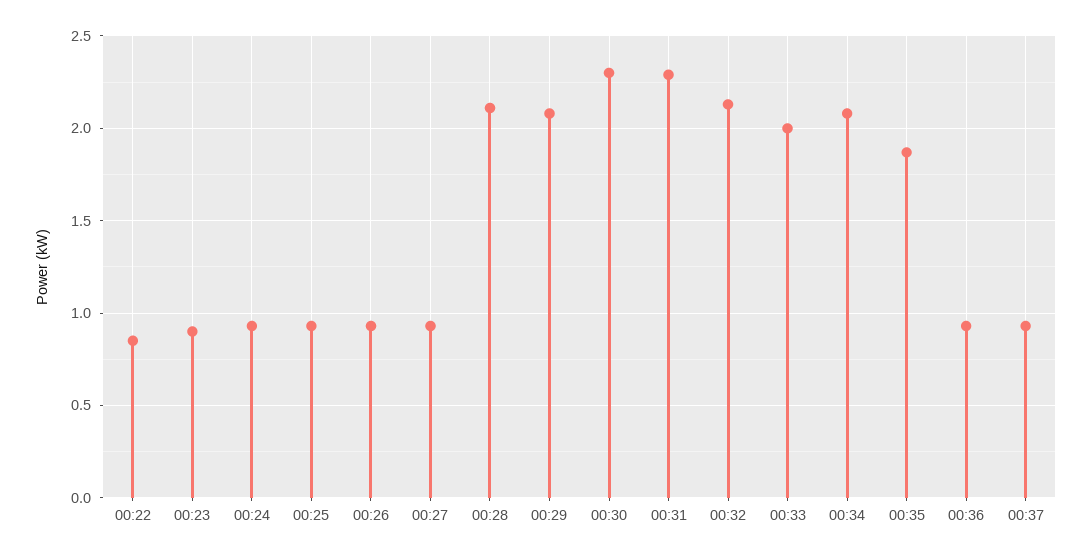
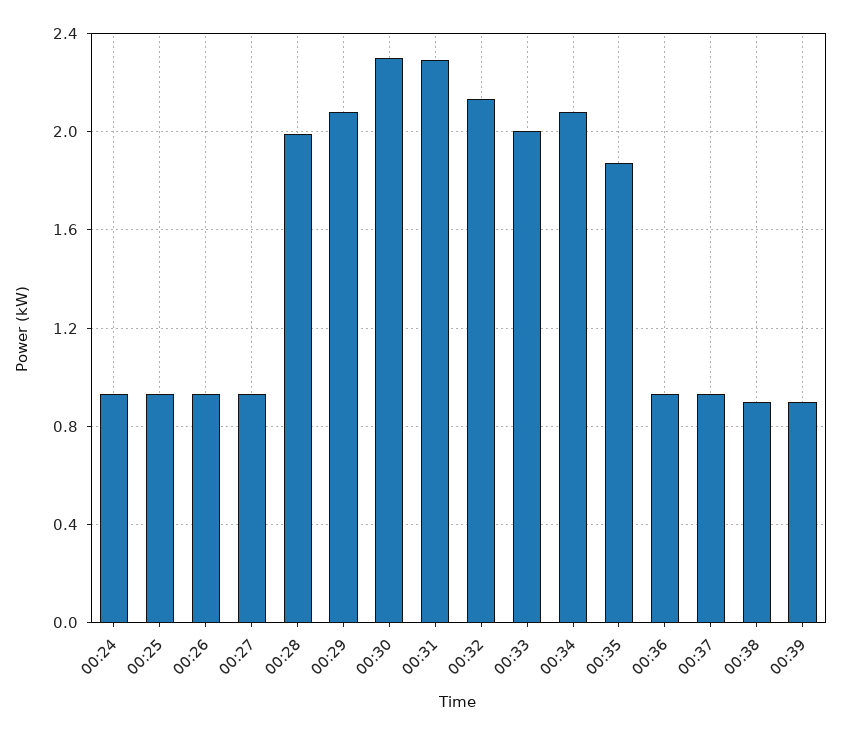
00:22: 0.85 -> none
00:23: 0.9 -> none
00:28: 2.1 -> 2
00:38: none -> 0.9
00:39: none -> 0.9

